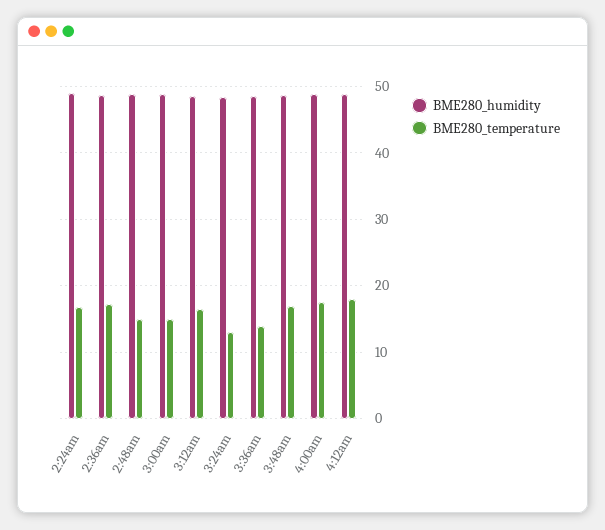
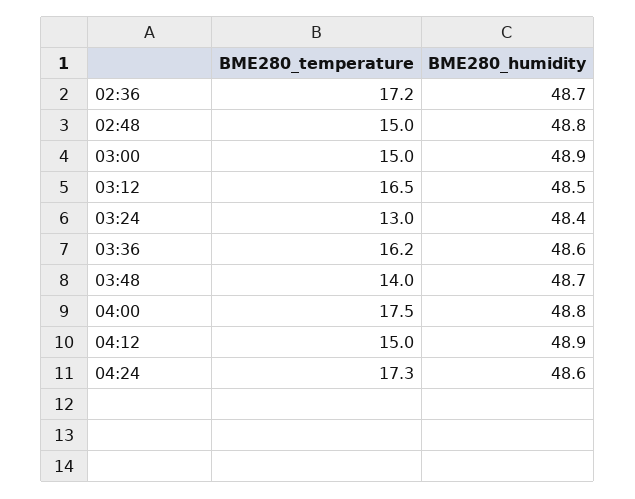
BME280_humidity, 2:24am: 49 -> none
BME280_temperature, 2:24am: 17 -> none
BME280_temperature, 3:36am: 14 -> 16.2
BME280_temperature, 3:48am: 17 -> 14
BME280_temperature, 4:12am: 18 -> 15
BME280_temperature, 04:24: none -> 17.3
BME280_humidity, 04:24: none -> 48.6

